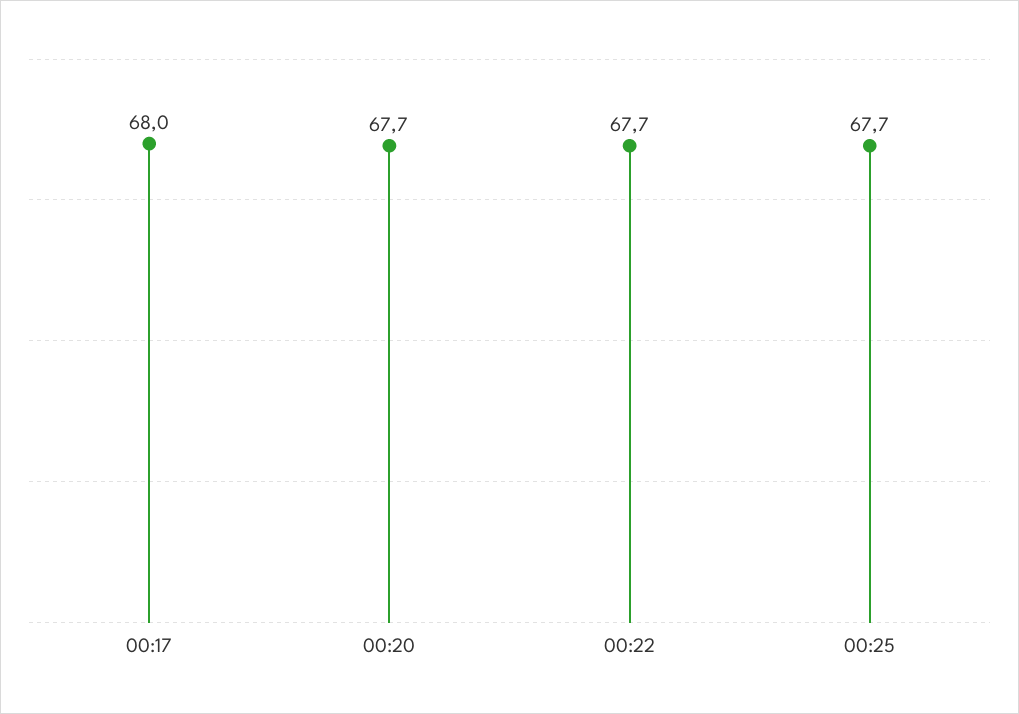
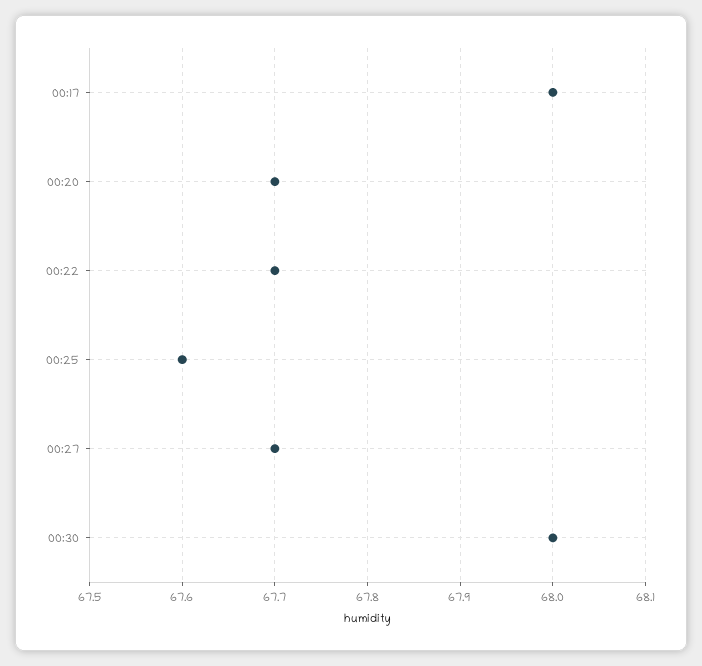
00:25: 67.7 -> 67.6
00:27: none -> 67.7
00:30: none -> 68

